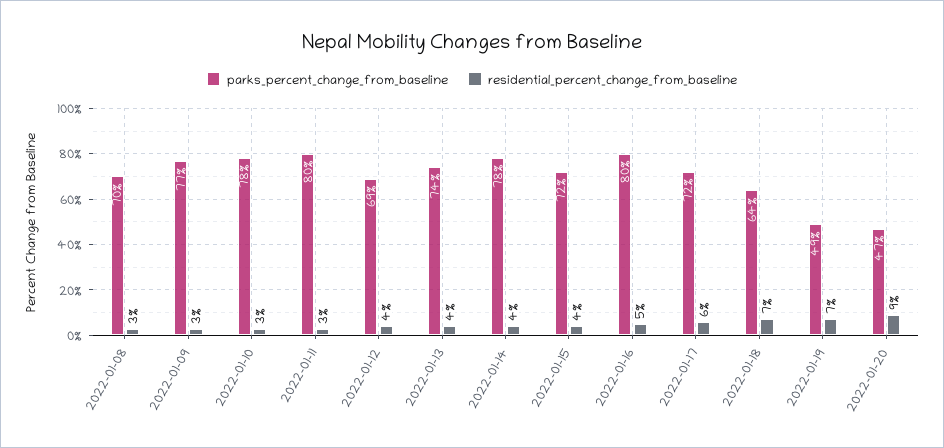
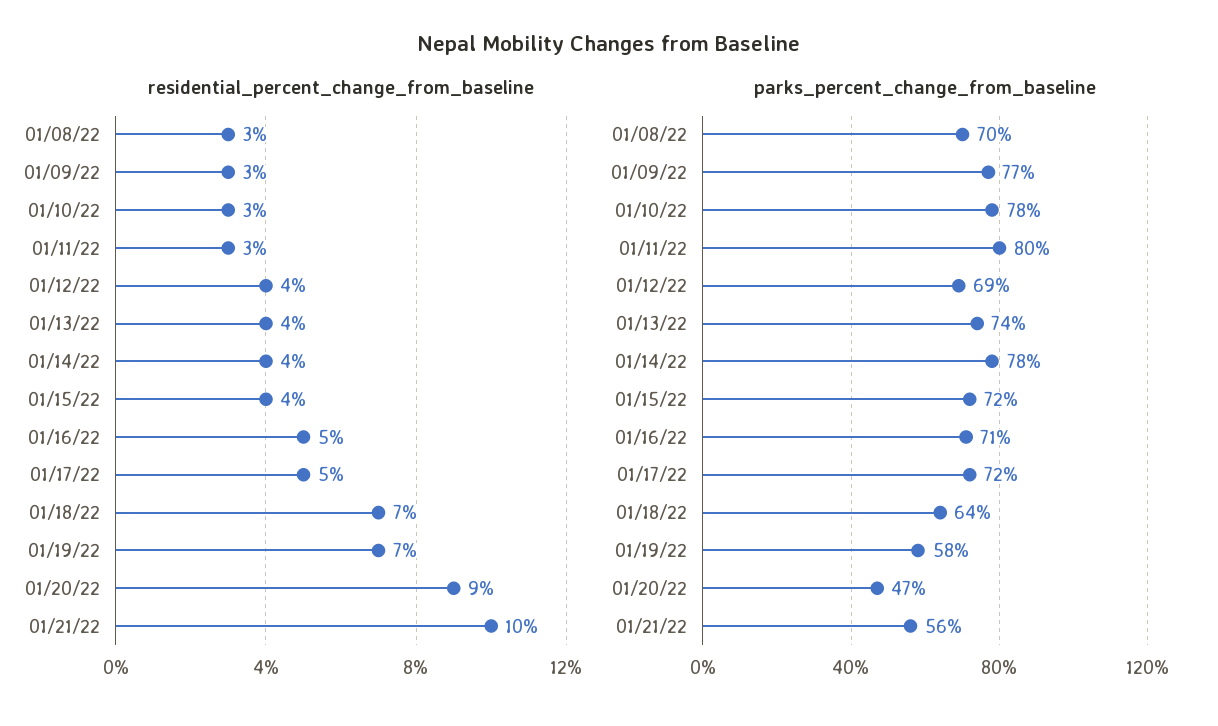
parks_percent_change_from_baseline, 2022-01-16: 80 -> 71
residential_percent_change_from_baseline, 2022-01-17: 6 -> 5
parks_percent_change_from_baseline, 2022-01-19: 49 -> 58
residential_percent_change_from_baseline, 01/21/22: none -> 10
parks_percent_change_from_baseline, 01/21/22: none -> 56

